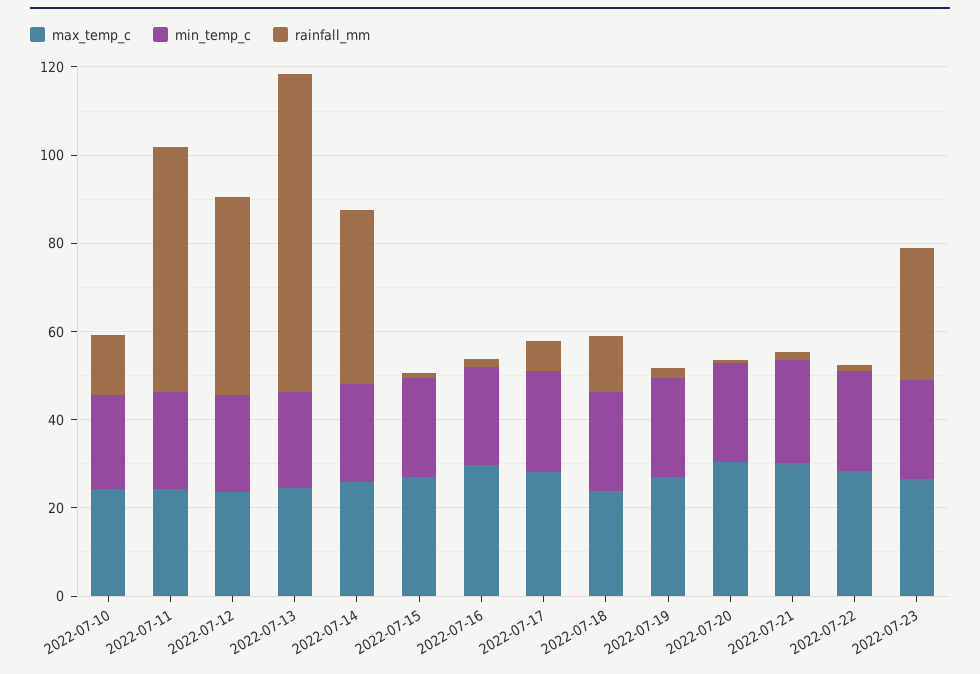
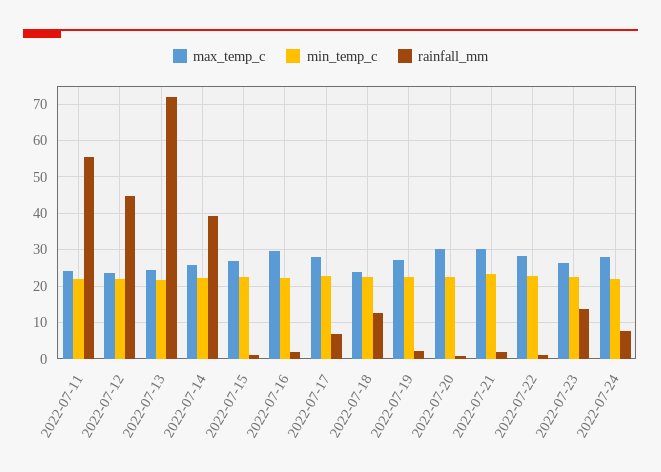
max_temp_c, 2022-07-10: 25 -> none
min_temp_c, 2022-07-10: 20 -> none
rainfall_mm, 2022-07-10: 15 -> none
rainfall_mm, 2022-07-23: 30 -> 14
max_temp_c, 2022-07-24: none -> 28
min_temp_c, 2022-07-24: none -> 22
rainfall_mm, 2022-07-24: none -> 8

